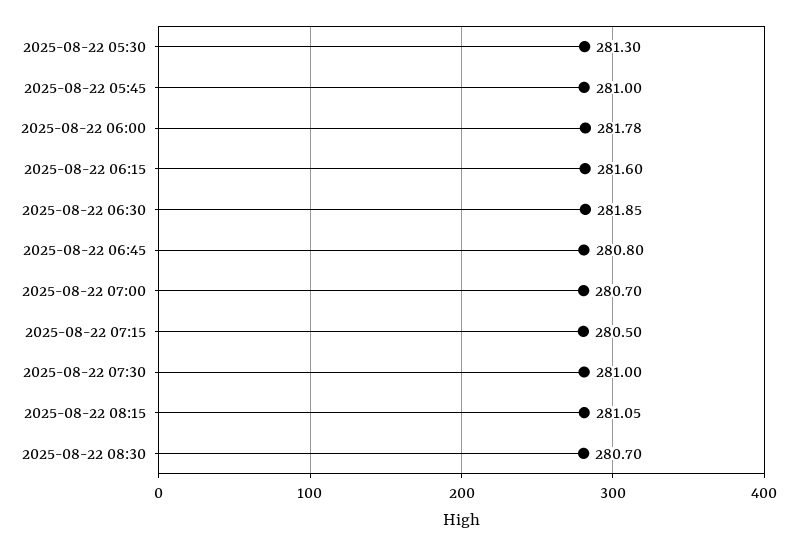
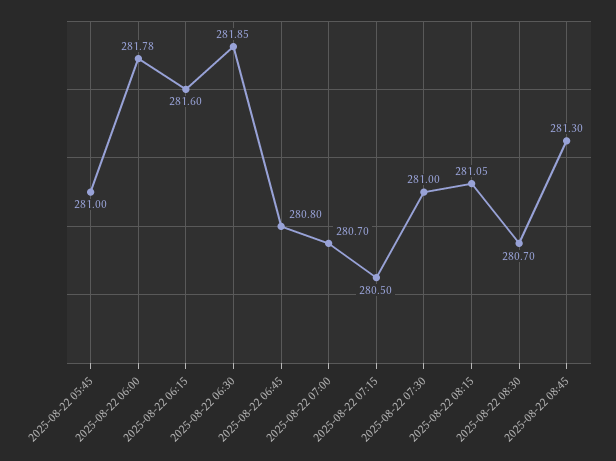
2025-08-22 05:30: 281.3 -> none
2025-08-22 08:45: none -> 281.3

